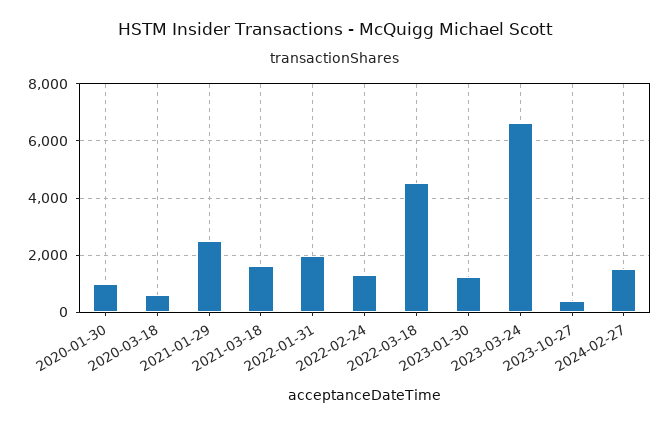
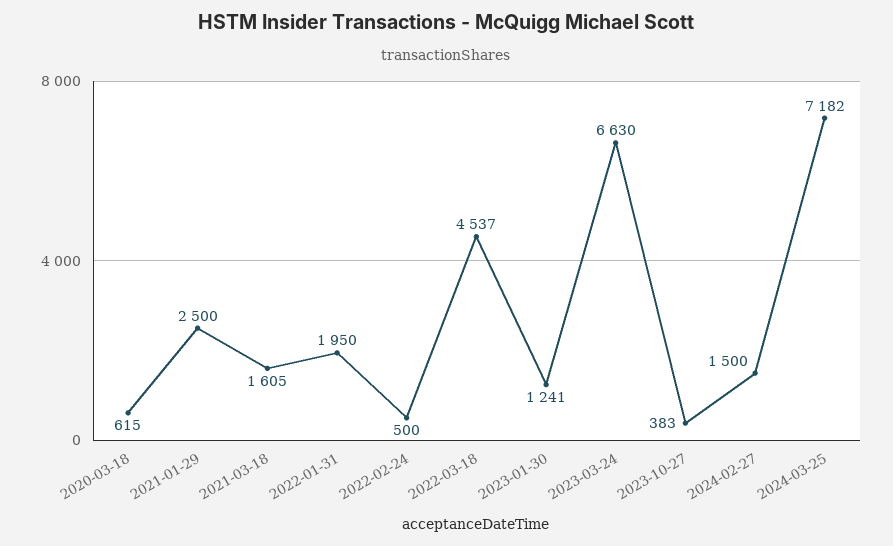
2020-01-30: 1000 -> none
2022-02-24: 1250 -> 500
2024-03-25: none -> 7182

